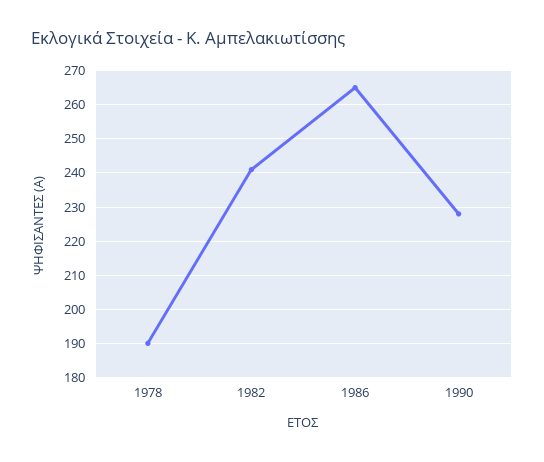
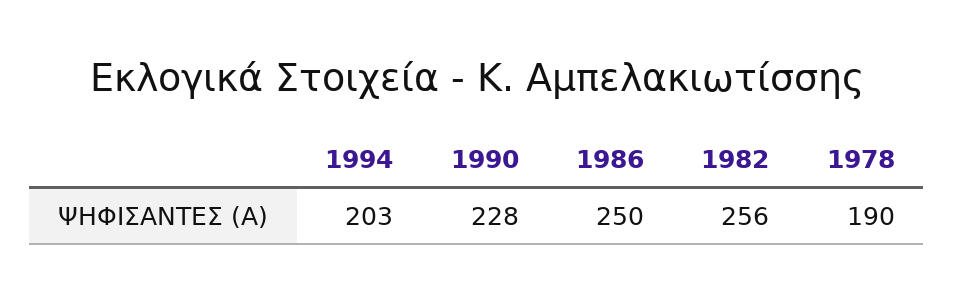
1982: 240 -> 256
1986: 265 -> 250
1994: none -> 203

